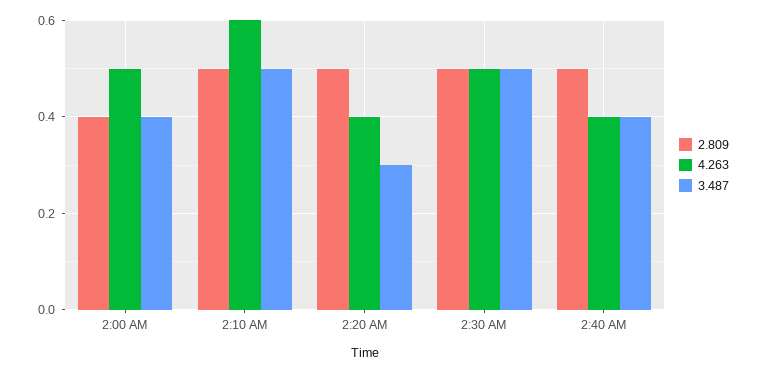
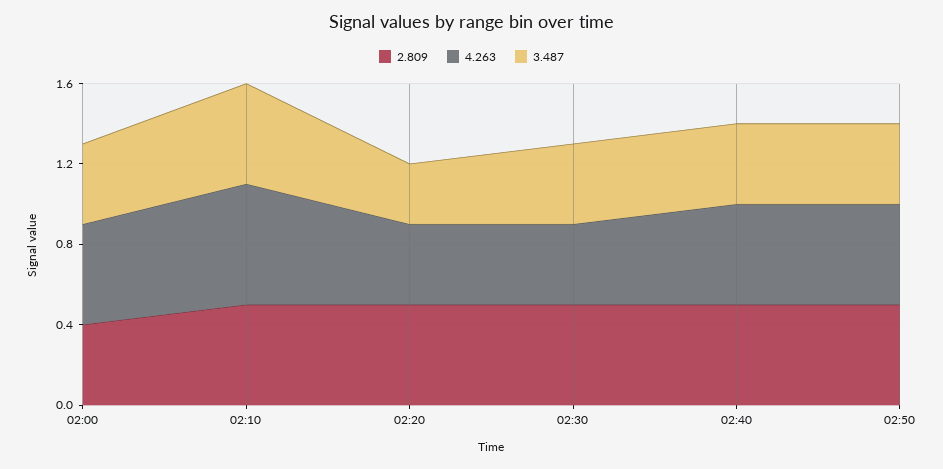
4.263, 2:30 AM: 0.5 -> 0.4
3.487, 2:30 AM: 0.5 -> 0.4
4.263, 2:40 AM: 0.4 -> 0.5
2.809, 02:50: none -> 0.5
4.263, 02:50: none -> 0.5
3.487, 02:50: none -> 0.4

